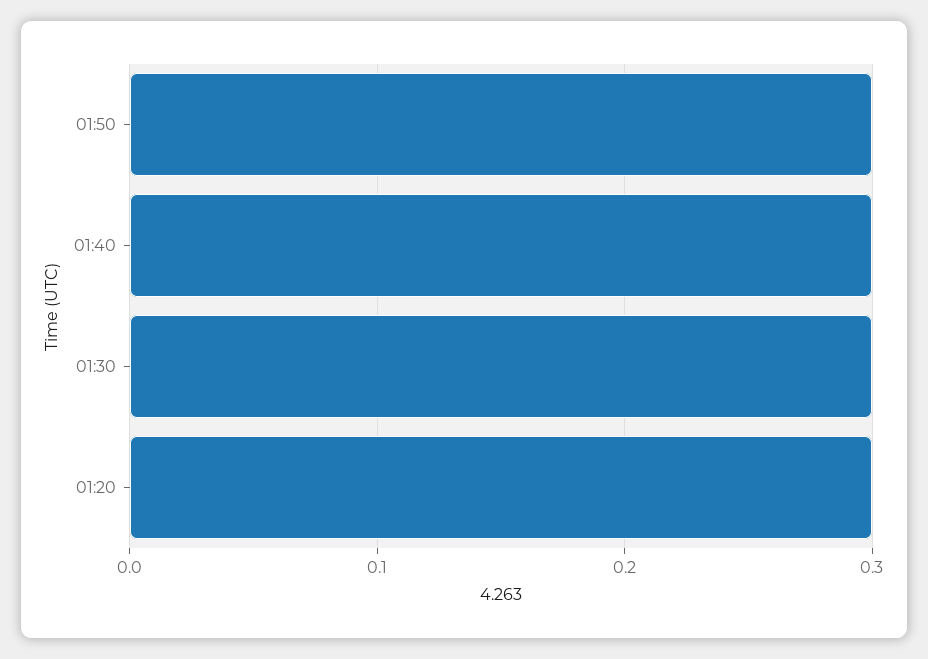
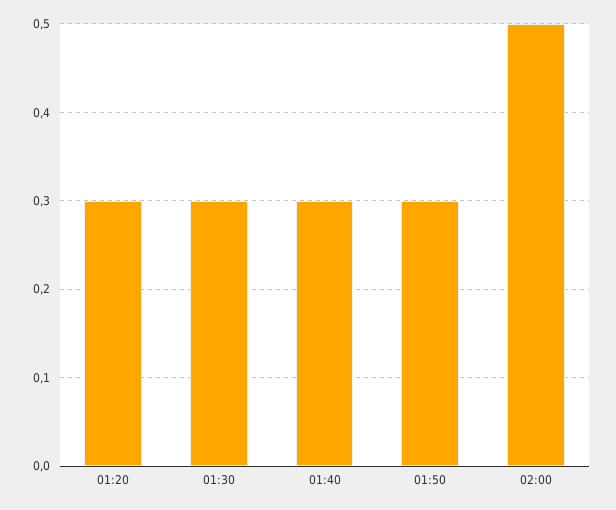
02:00: none -> 0.5

